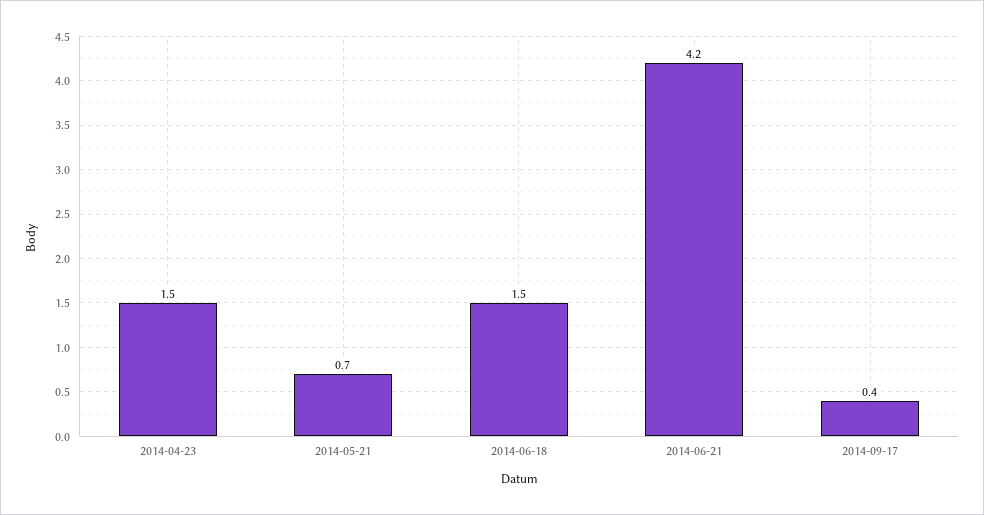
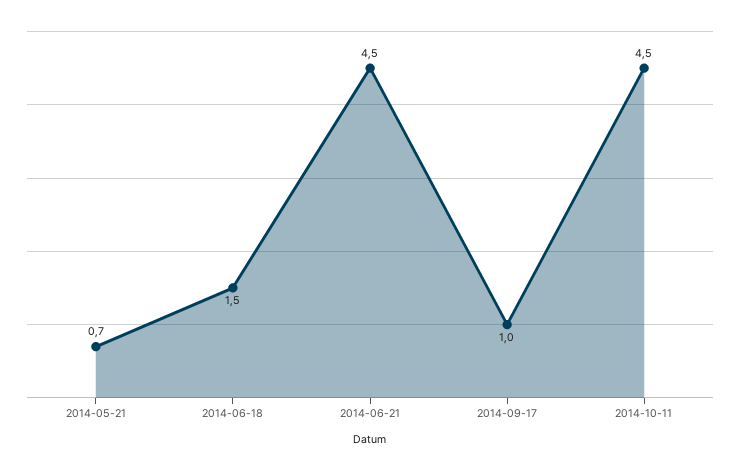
2014-04-23: 1.5 -> none
2014-06-21: 4.2 -> 4.5
2014-09-17: 0.4 -> 1
2014-10-11: none -> 4.5

